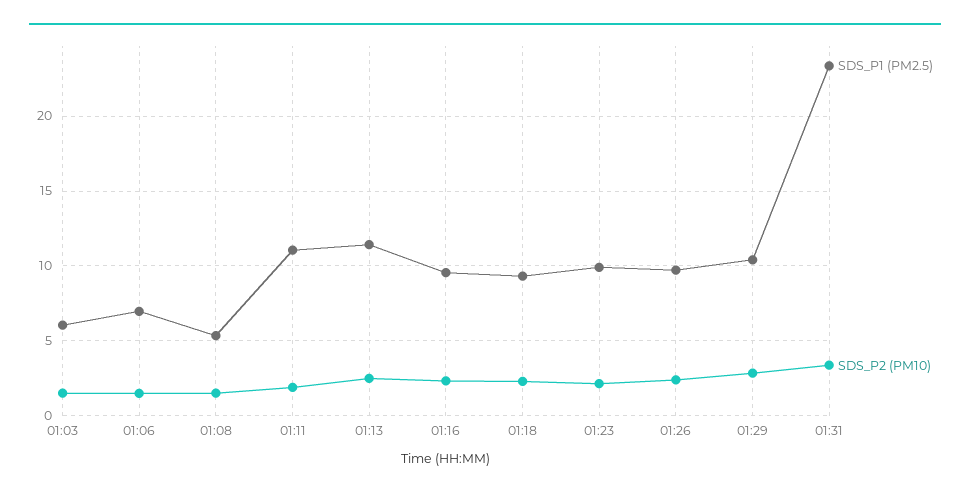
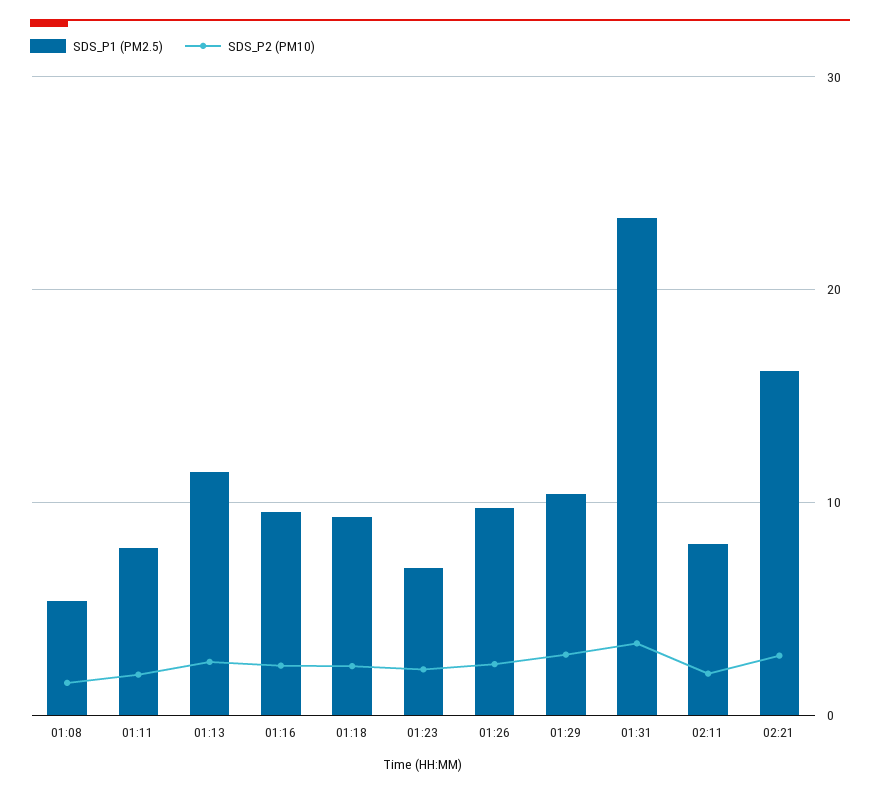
SDS_P1 (PM2.5), 01:03: 6 -> none
SDS_P2 (PM10), 01:03: 1.5 -> none
SDS_P1 (PM2.5), 01:06: 7 -> none
SDS_P2 (PM10), 01:06: 1.5 -> none
SDS_P1 (PM2.5), 01:11: 11 -> 8
SDS_P1 (PM2.5), 01:23: 10 -> 7
SDS_P1 (PM2.5), 02:11: none -> 8
SDS_P2 (PM10), 02:11: none -> 2
SDS_P1 (PM2.5), 02:21: none -> 16
SDS_P2 (PM10), 02:21: none -> 3

